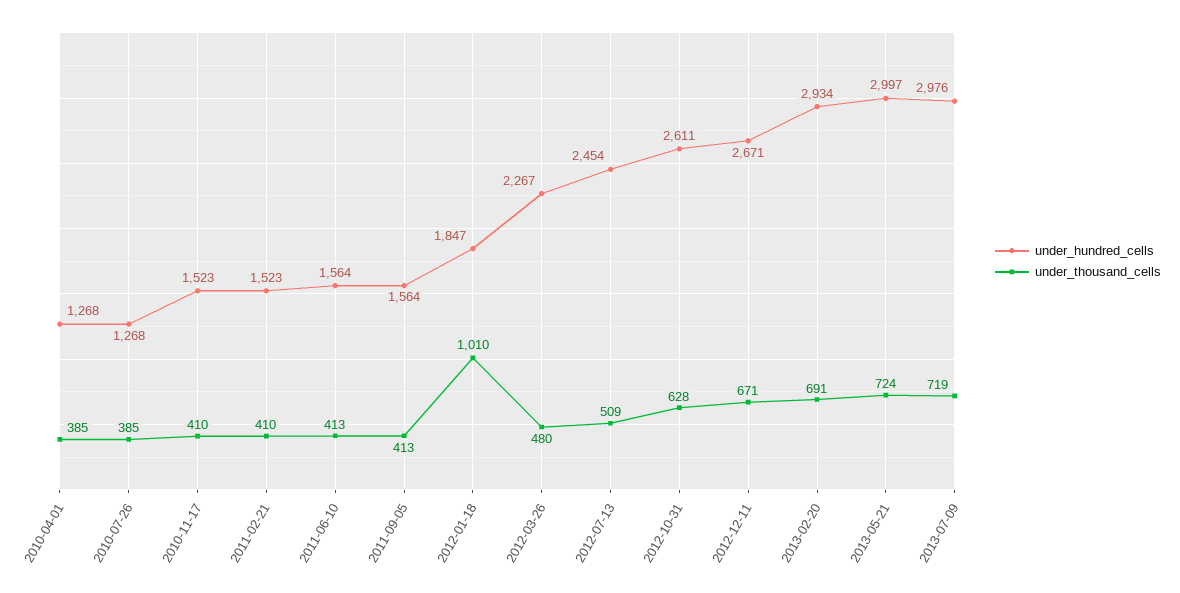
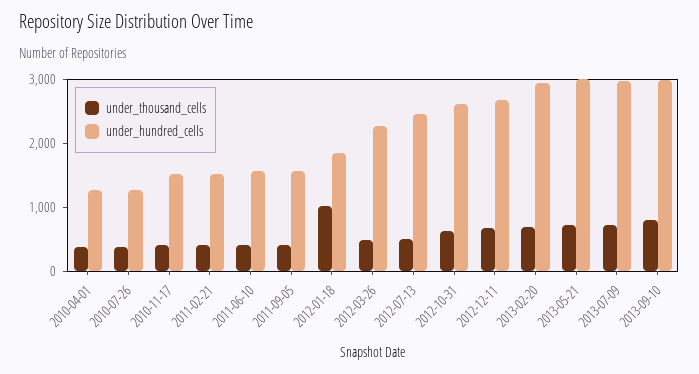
under_thousand_cells, 2013-09-10: none -> 800
under_hundred_cells, 2013-09-10: none -> 3000

